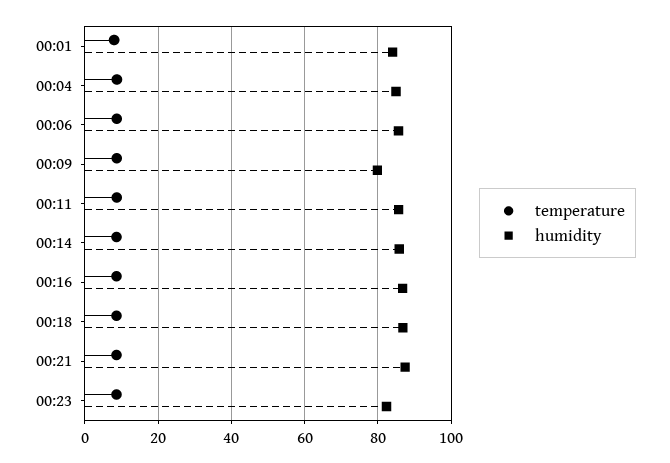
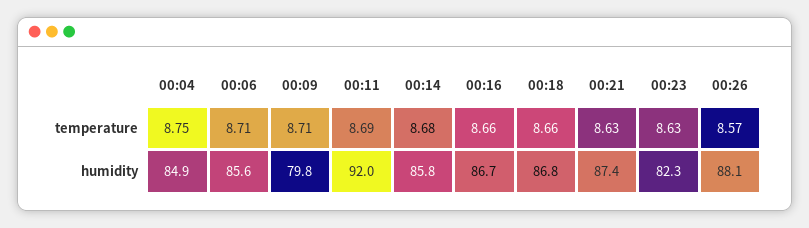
temperature, 00:01: 8 -> none
humidity, 00:01: 84 -> none
humidity, 00:11: 86 -> 92
temperature, 00:26: none -> 8.57
humidity, 00:26: none -> 88.1

